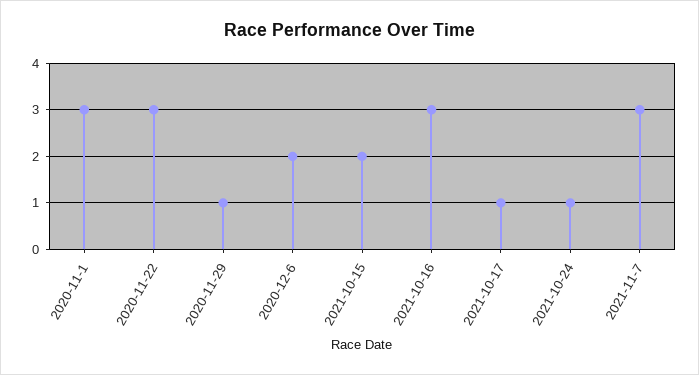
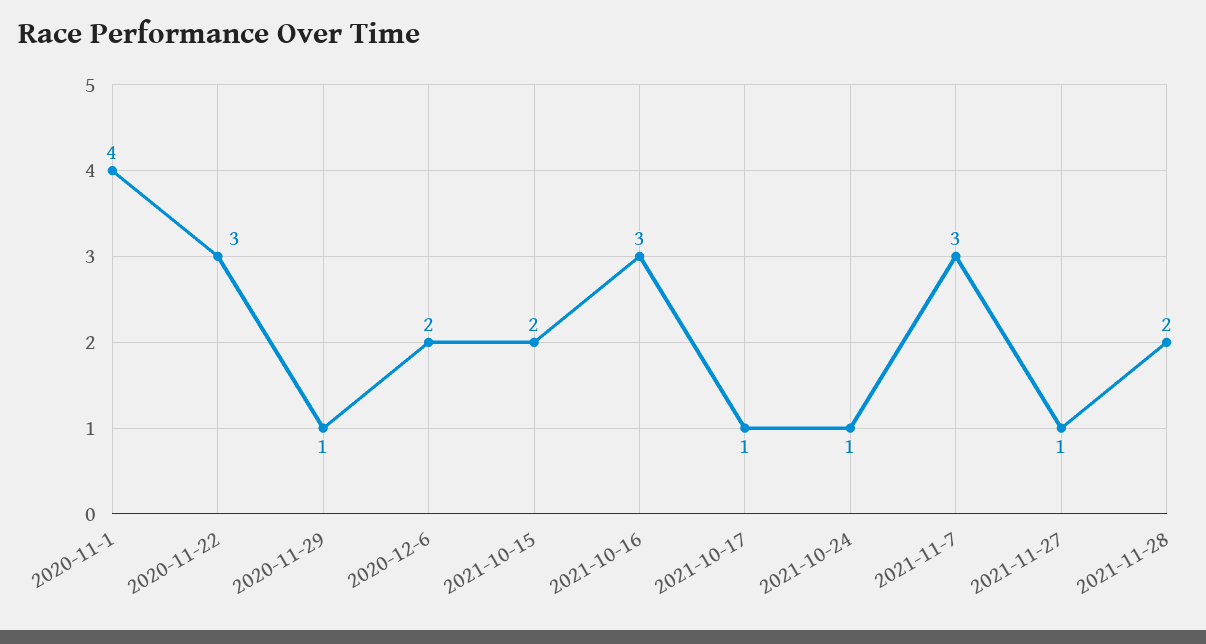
2020-11-1: 3 -> 4
2021-11-27: none -> 1
2021-11-28: none -> 2

